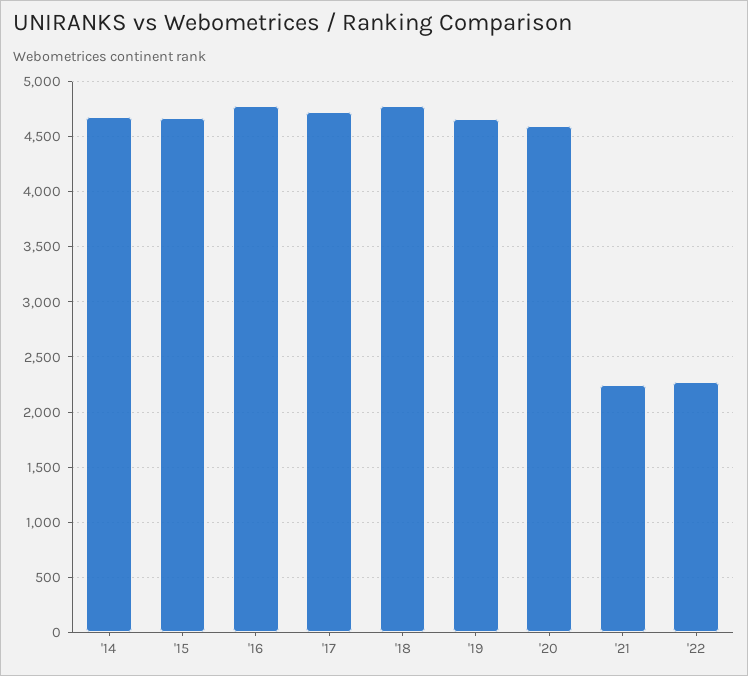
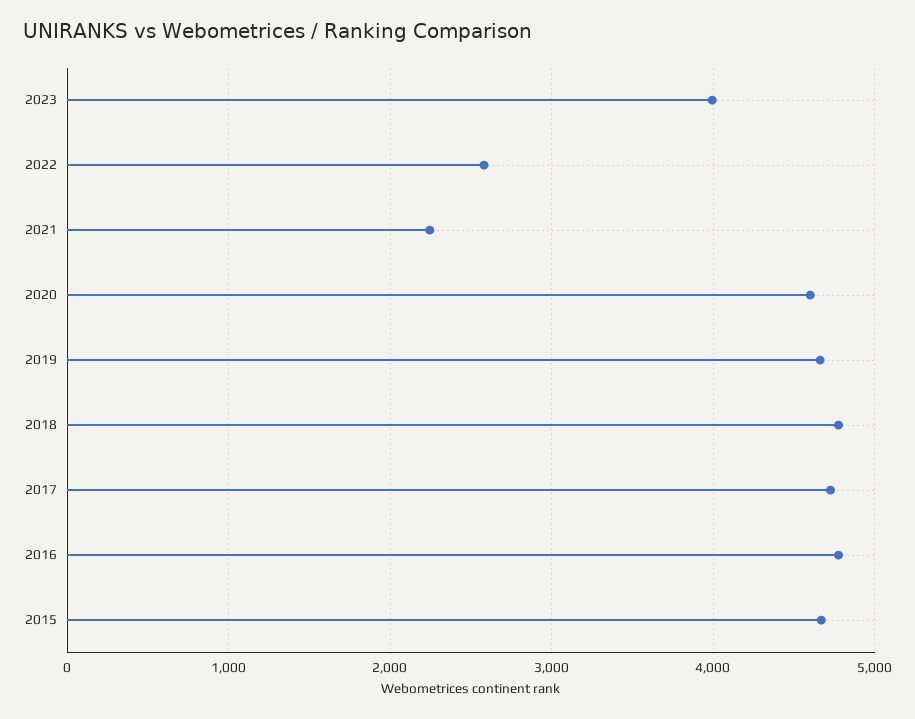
'14: 4700 -> none
'22: 2300 -> 2600
2023: none -> 4000

